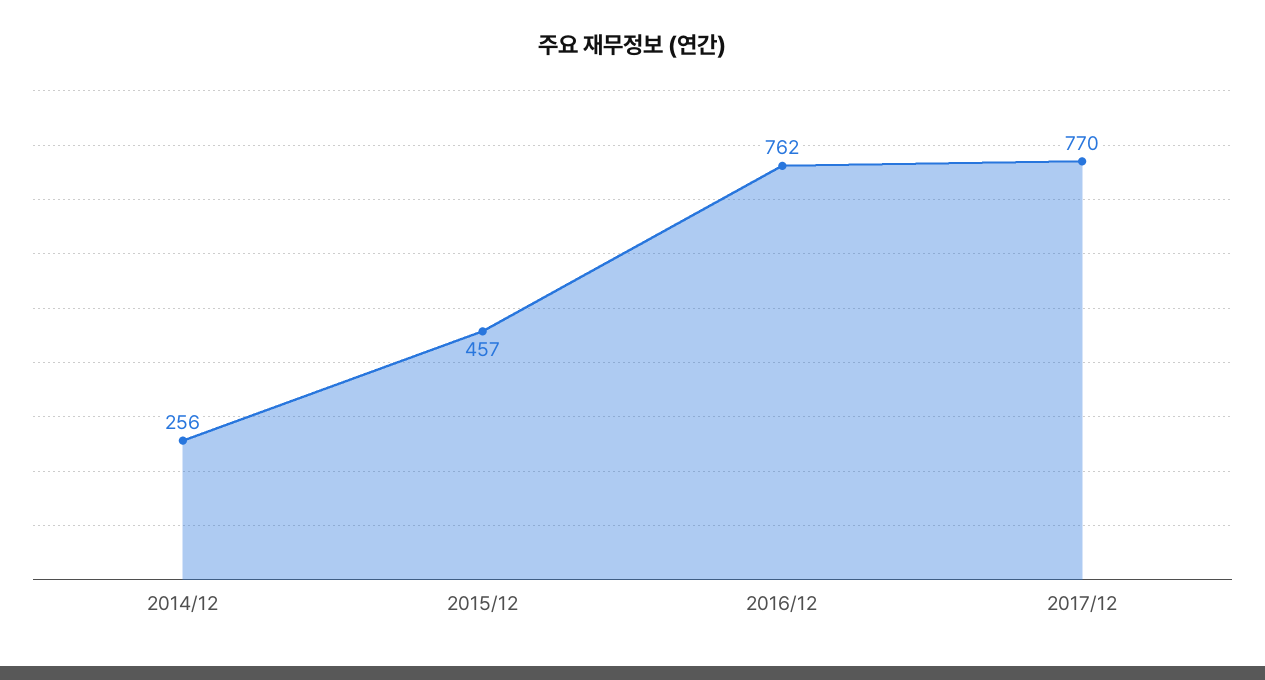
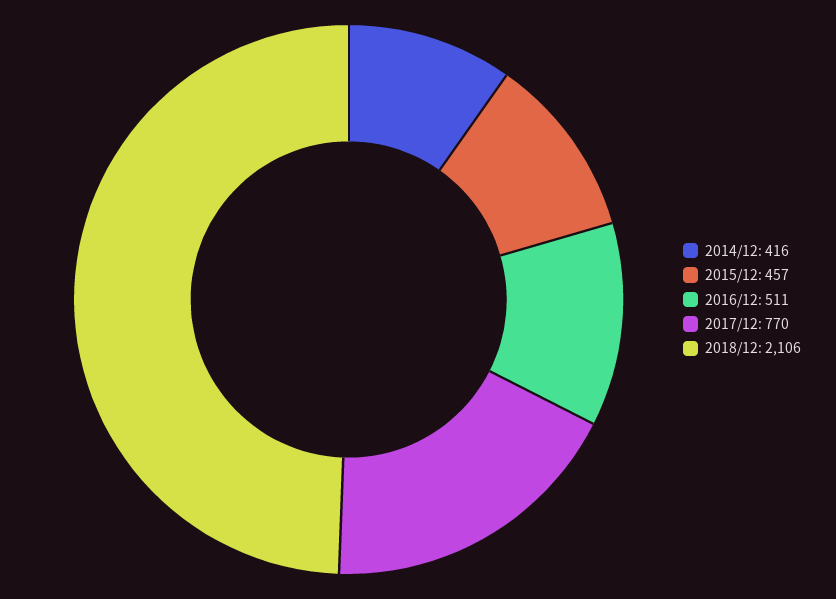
2014/12: 256 -> 416
2016/12: 762 -> 511
2018/12: none -> 2106

